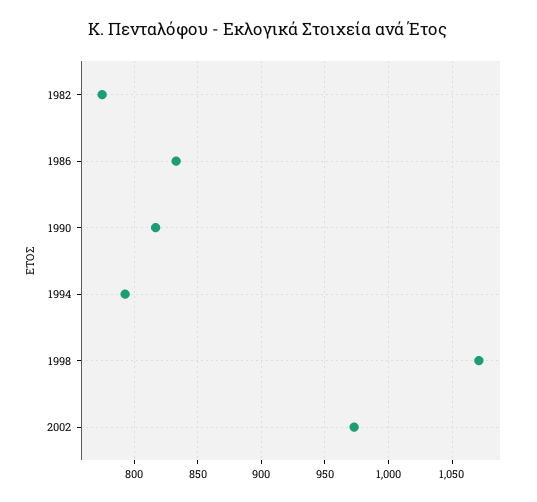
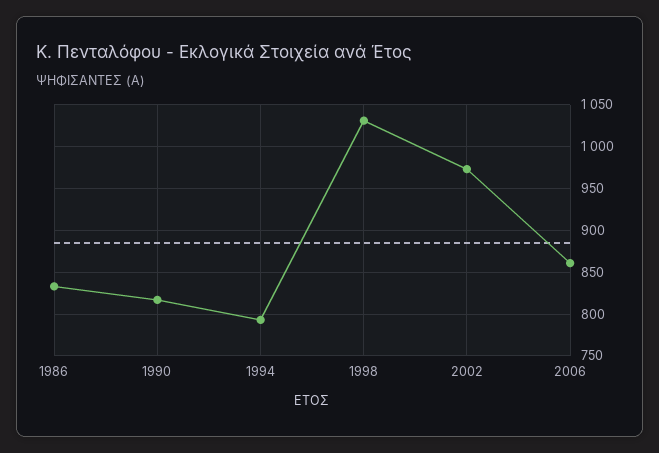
1982: 775 -> none
1998: 1070 -> 1030
2006: none -> 860

